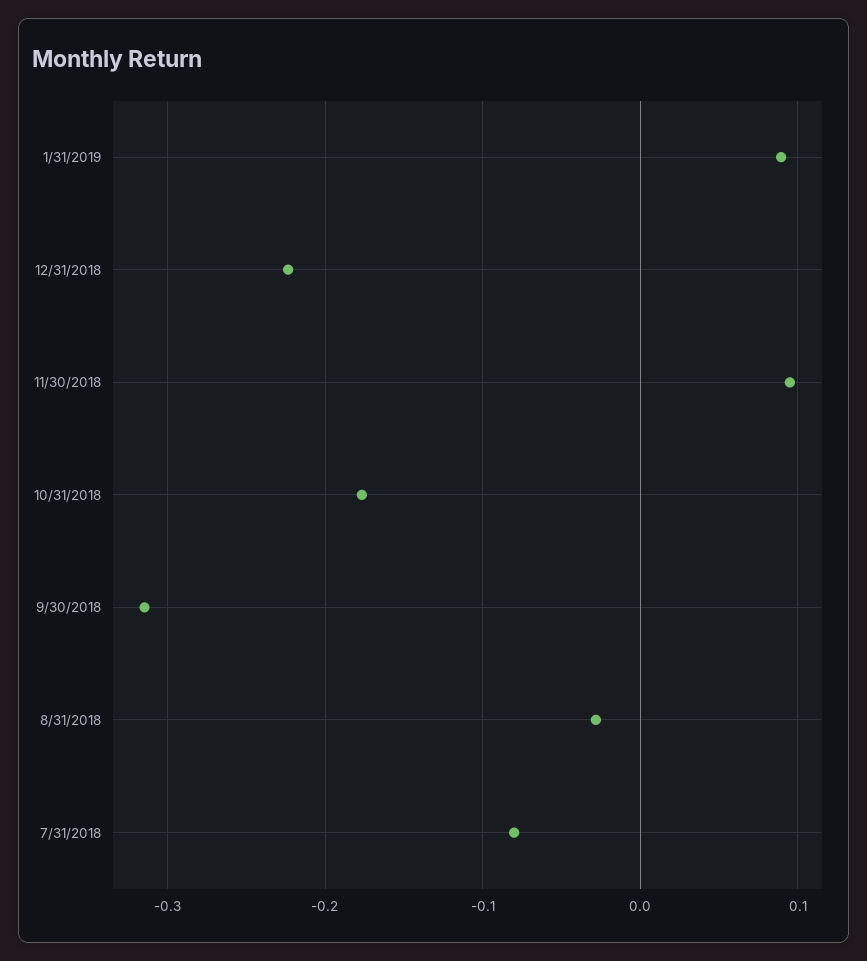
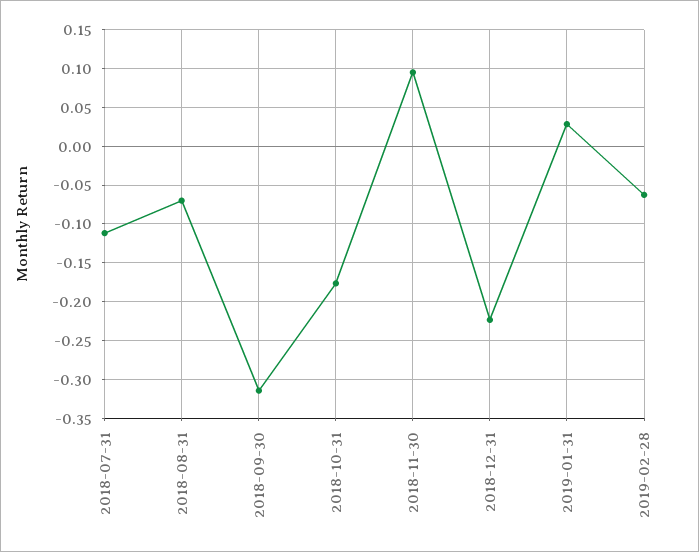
1/31/2019: 0.09 -> 0.03
8/31/2018: -0.03 -> -0.07
7/31/2018: -0.08 -> -0.11
2019-02-28: none -> -0.06

